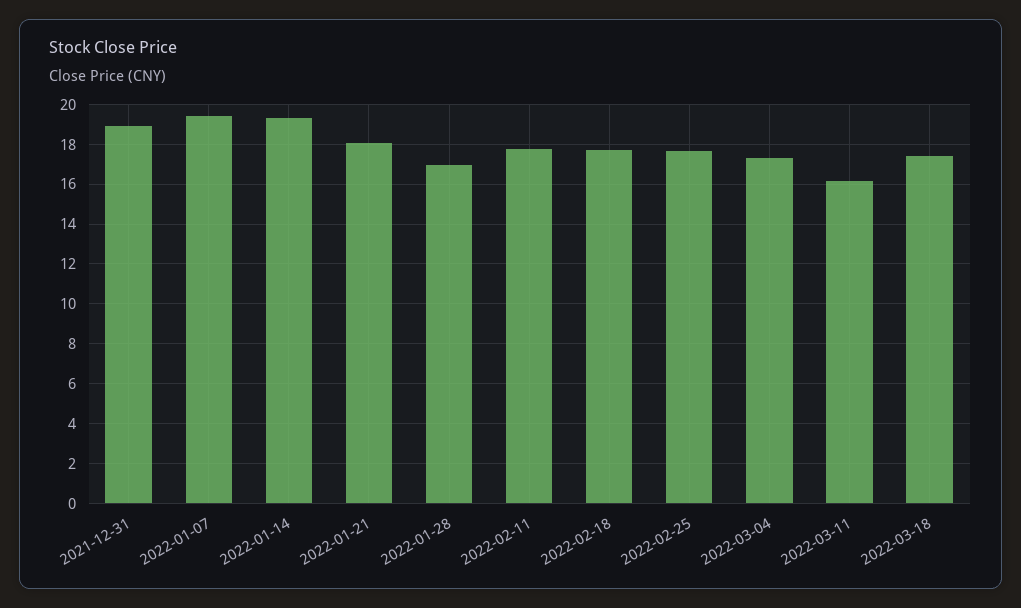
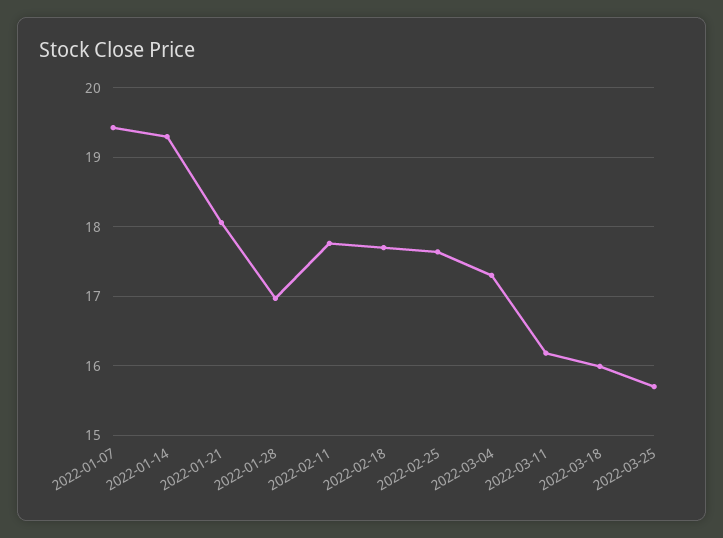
2021-12-31: 19 -> none
2022-03-18: 17.5 -> 16
2022-03-25: none -> 15.7

